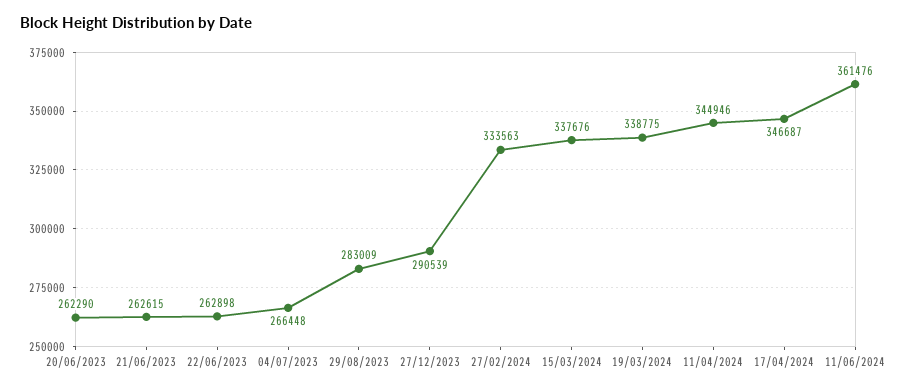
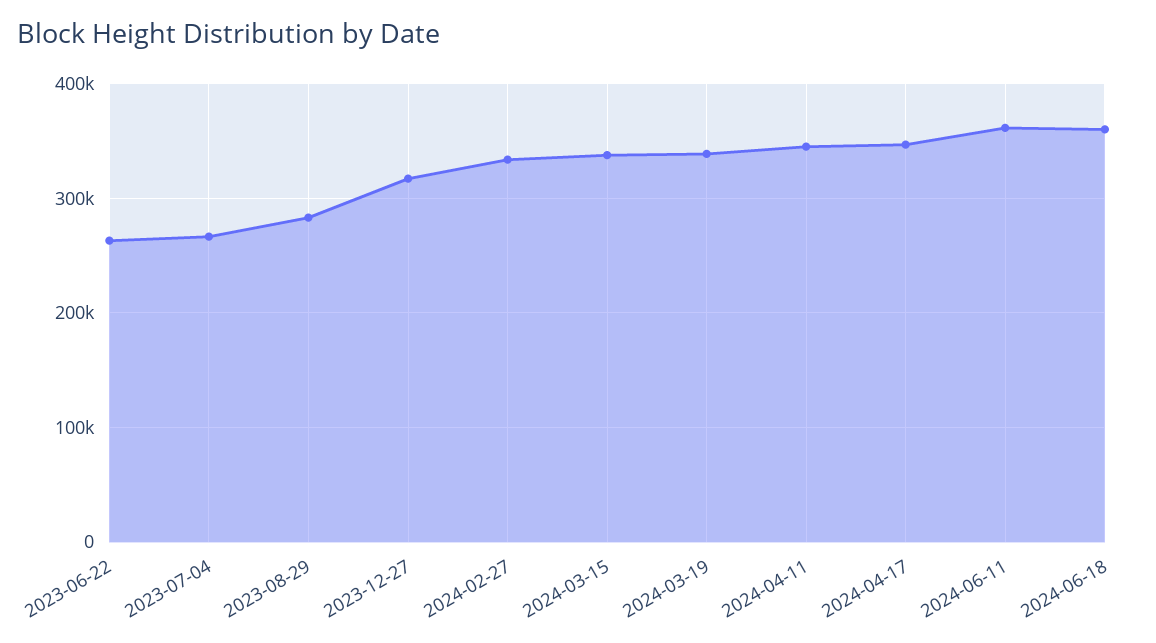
20/06/2023: 262290 -> none
21/06/2023: 262615 -> none
27/12/2023: 290539 -> 320000
2024-06-18: none -> 360000

